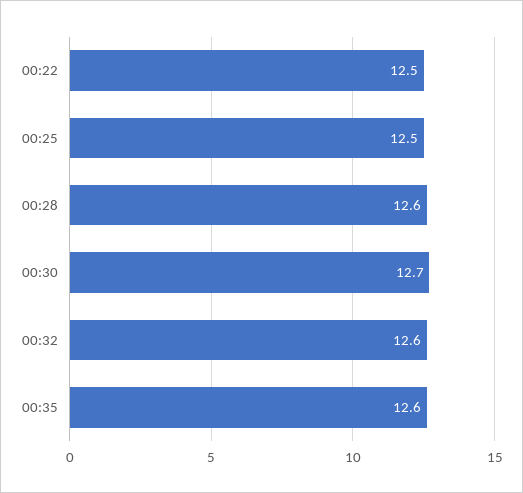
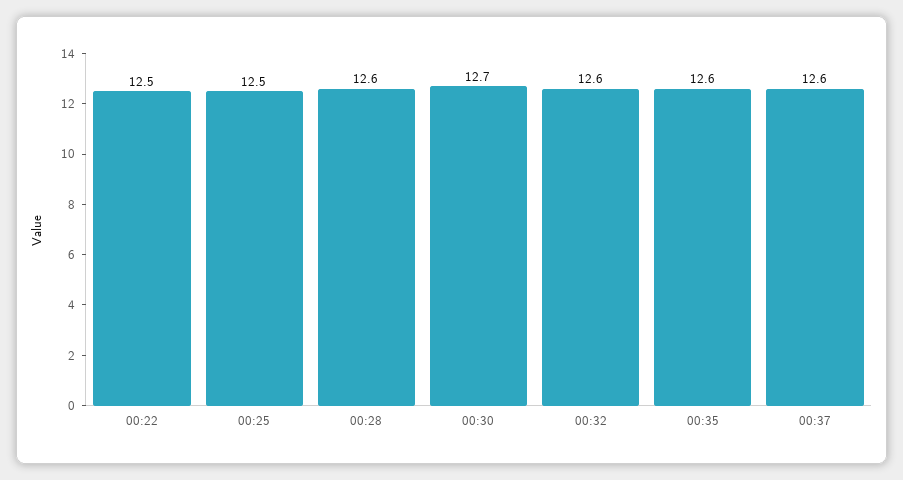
00:37: none -> 12.6

